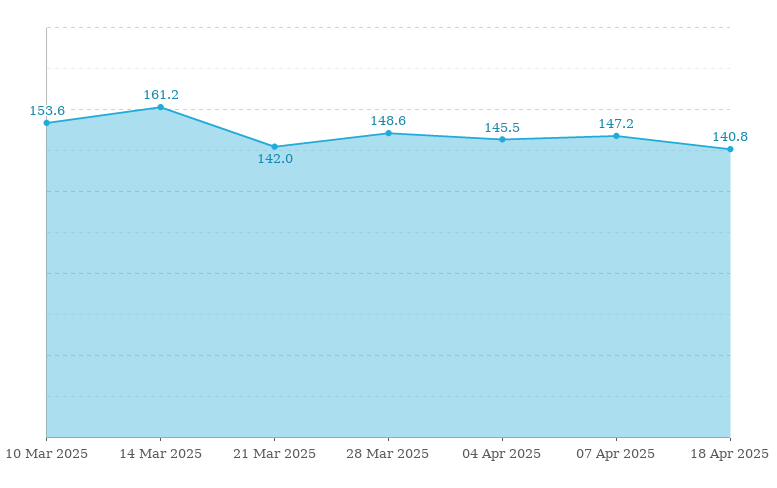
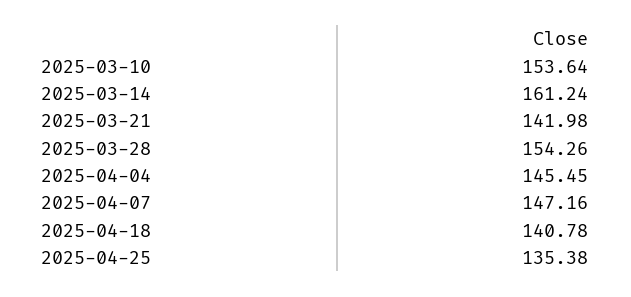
28 Mar 2025: 148.6 -> 154.26
2025-04-25: none -> 135.38

